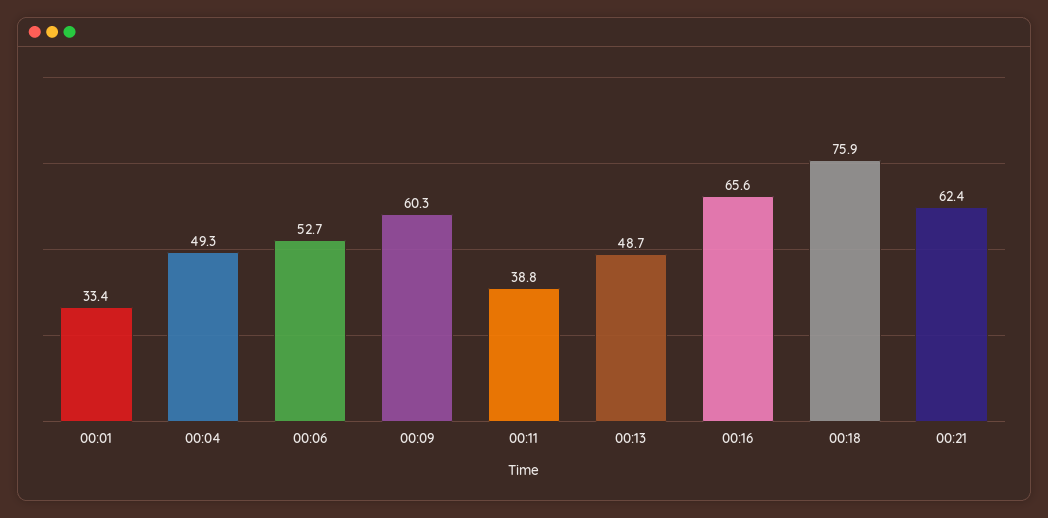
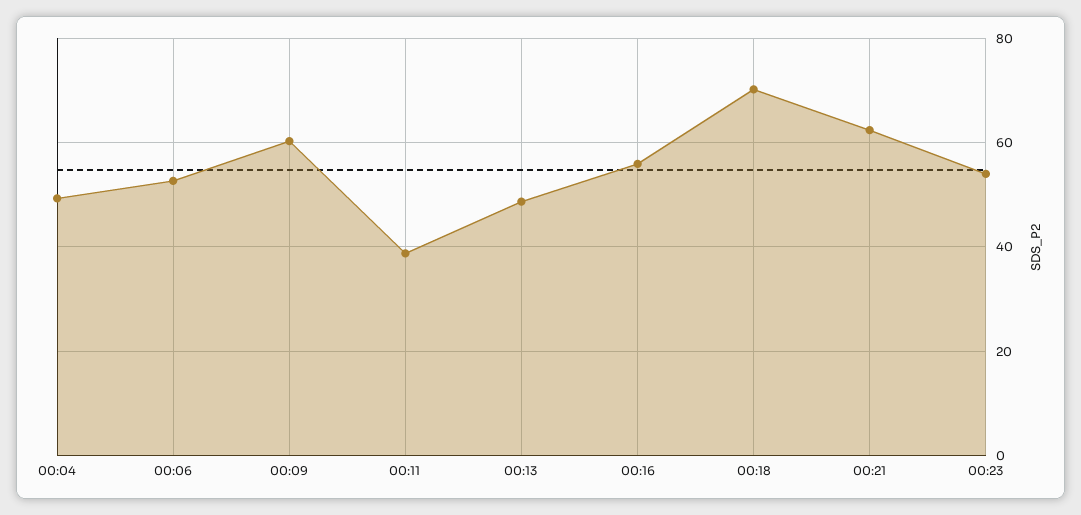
00:01: 33.4 -> none
00:16: 65.6 -> 56
00:18: 75.9 -> 70
00:23: none -> 54

